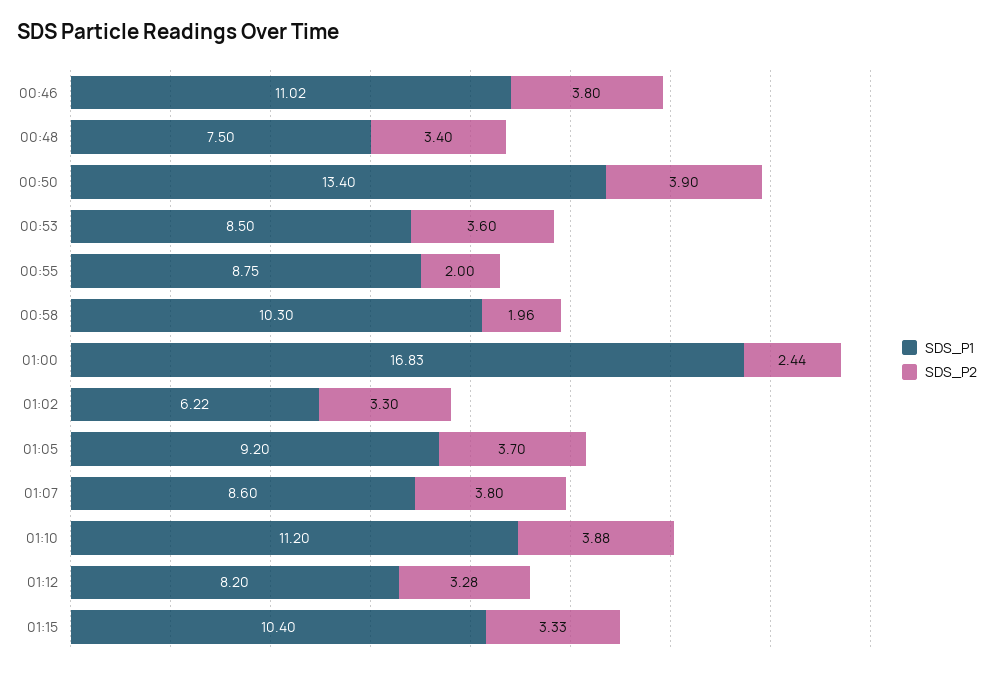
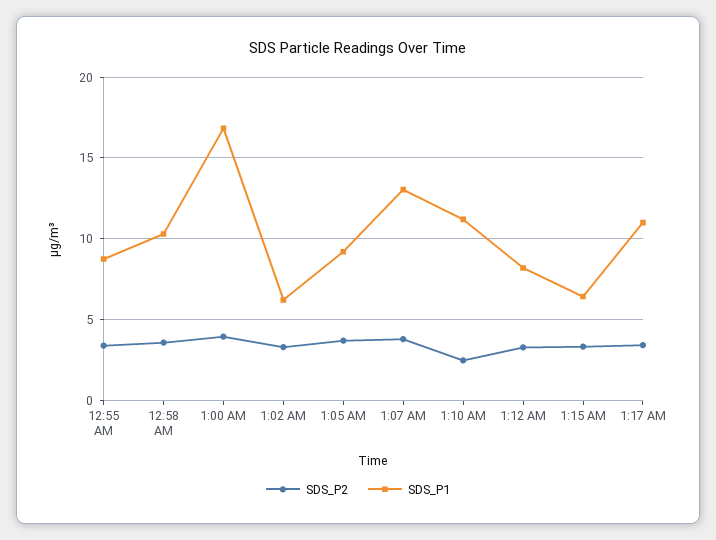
SDS_P1, 00:46: 11.02 -> none
SDS_P2, 00:46: 3.8 -> none
SDS_P1, 00:48: 7.5 -> none
SDS_P2, 00:48: 3.4 -> none
SDS_P1, 00:50: 13.4 -> none
SDS_P2, 00:50: 3.9 -> none
SDS_P1, 00:53: 8.5 -> none
SDS_P2, 00:53: 3.6 -> none
SDS_P2, 00:55: 2 -> 3.5
SDS_P2, 00:58: 1.96 -> 3.5
SDS_P2, 01:00: 2.44 -> 4
SDS_P1, 01:07: 8.6 -> 13
SDS_P2, 01:10: 3.88 -> 2.5
SDS_P1, 01:15: 10.4 -> 6.5
SDS_P2, 1:17 AM: none -> 3.5
SDS_P1, 1:17 AM: none -> 11

